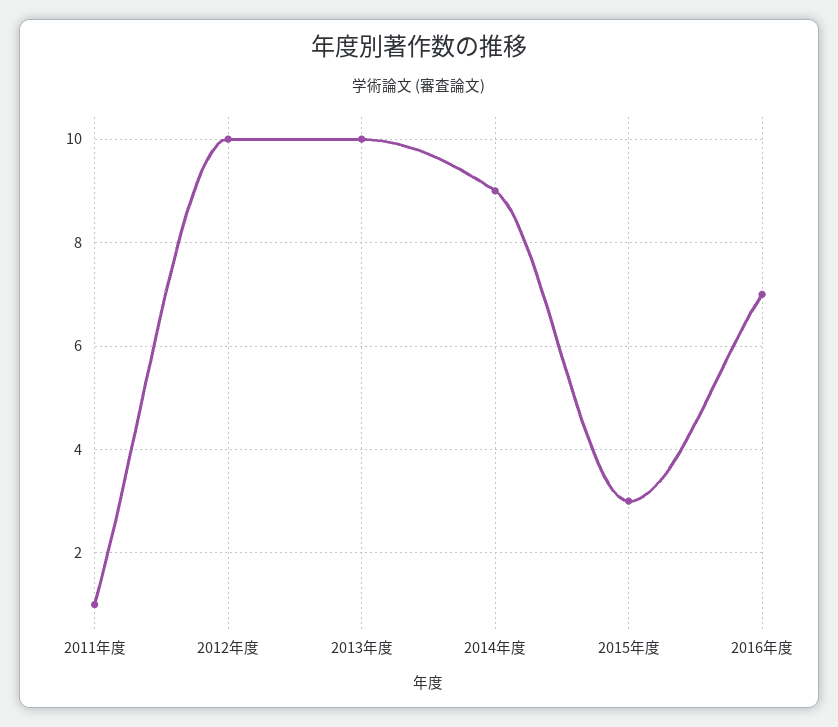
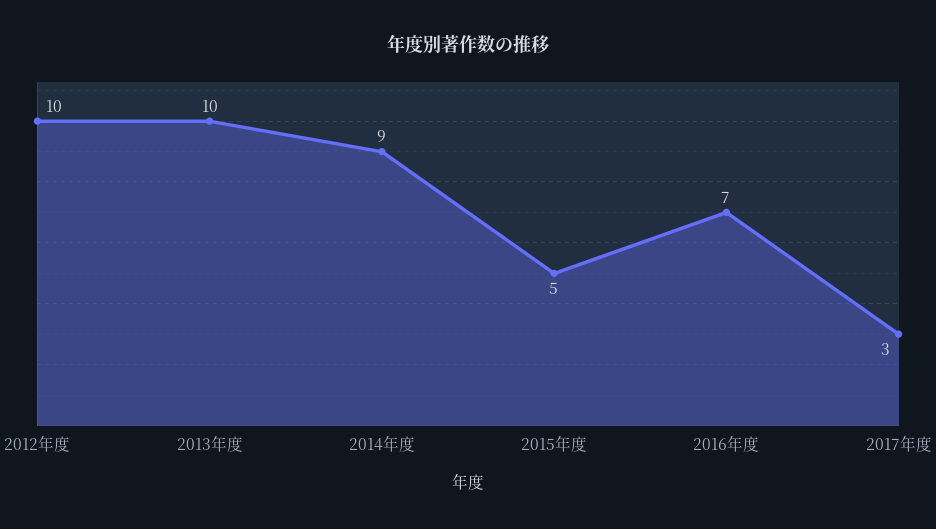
2011年度: 1 -> none
2015年度: 3 -> 5
2017年度: none -> 3

